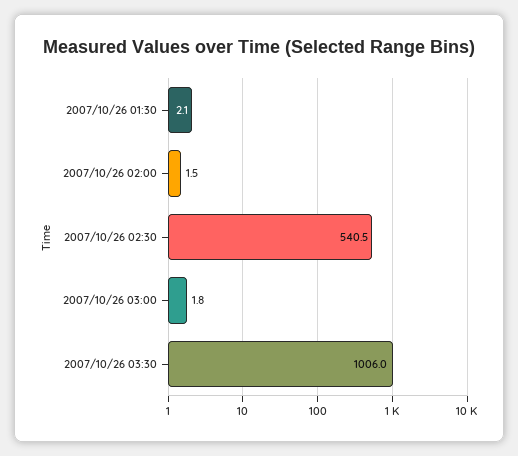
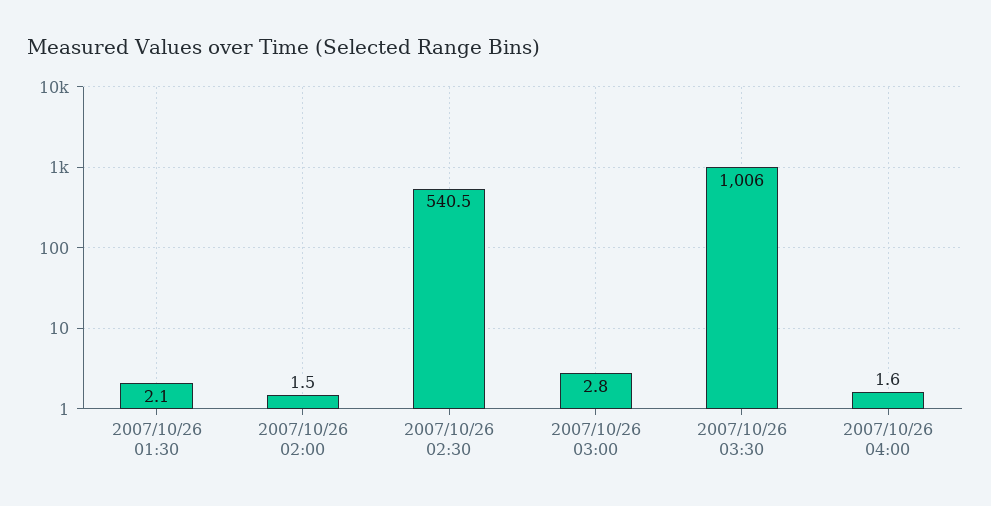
2007/10/26 03:00: 1.8 -> 2.8
2007/10/26 04:00: none -> 1.6

